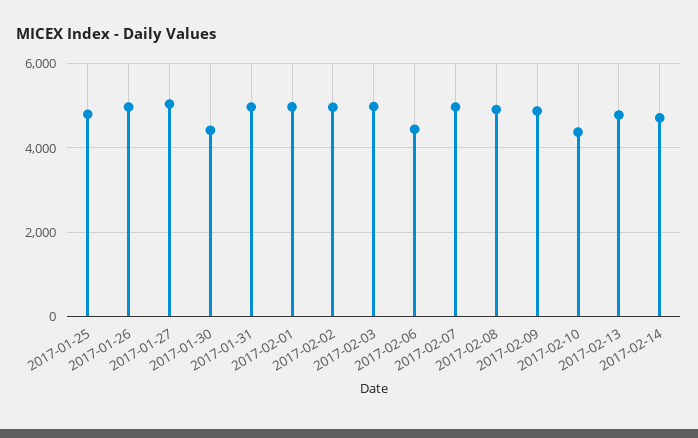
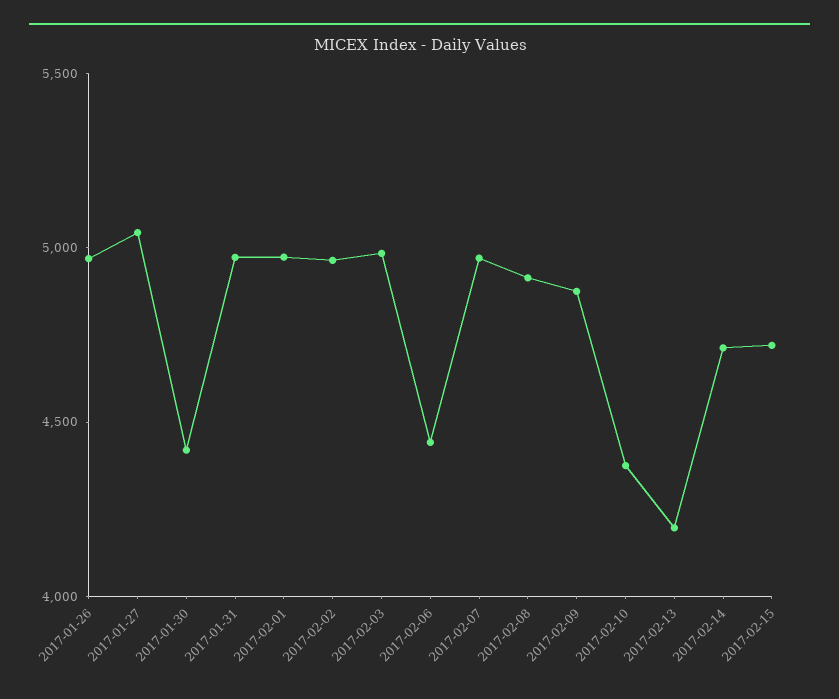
2017-01-25: 4800 -> none
2017-02-13: 4800 -> 4200
2017-02-15: none -> 4700

